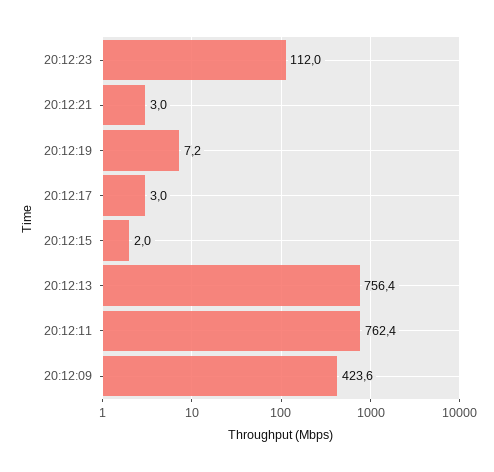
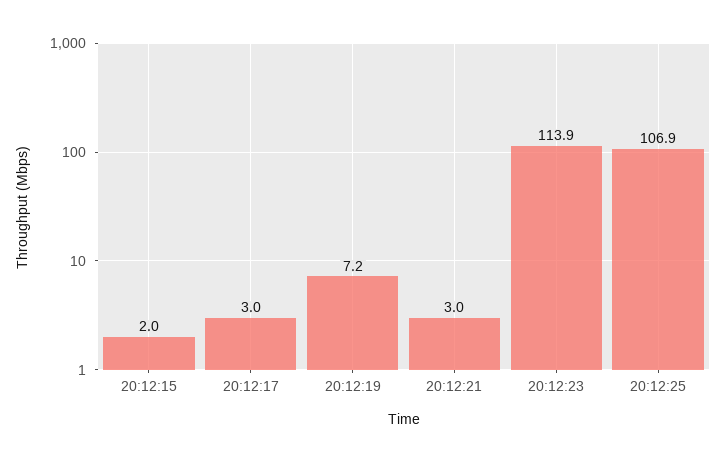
20:12:23: 112 -> 113.9
20:12:13: 756.4 -> none
20:12:11: 762.4 -> none
20:12:09: 423.6 -> none
20:12:25: none -> 106.9

